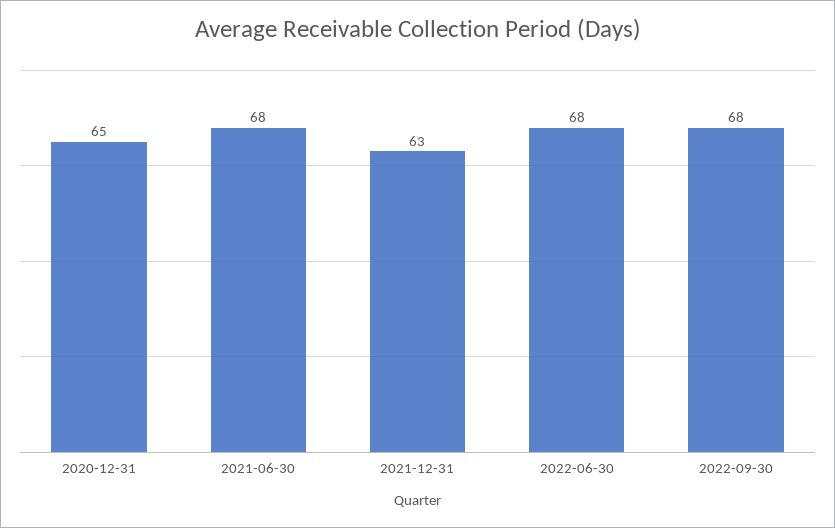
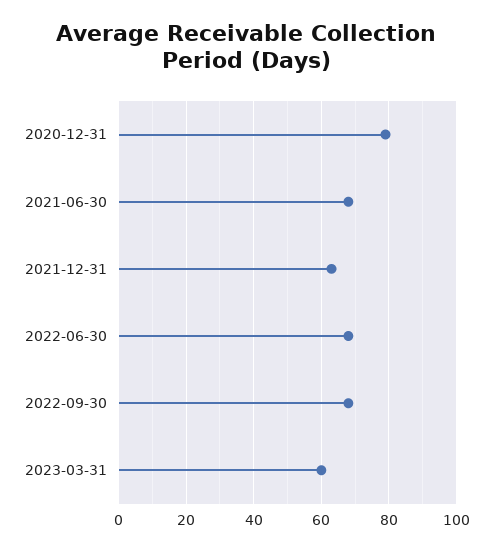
2020-12-31: 65 -> 80
2023-03-31: none -> 60

